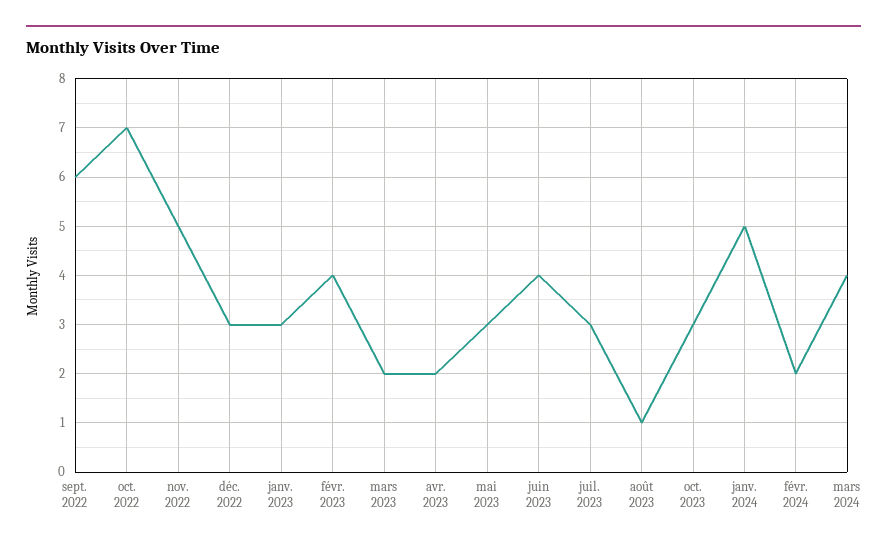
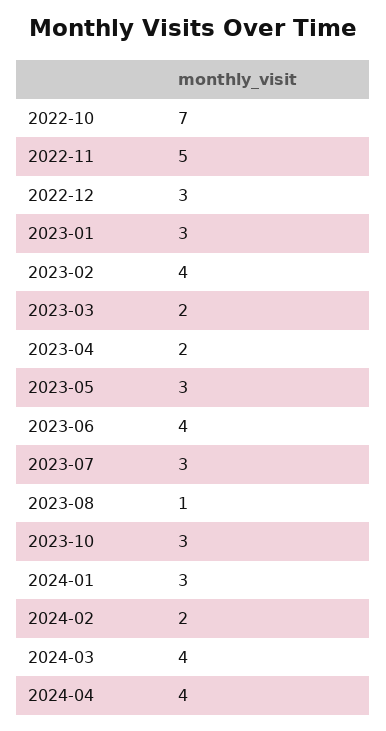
sept. 2022: 6 -> none
janv. 2024: 5 -> 3
2024-04: none -> 4

